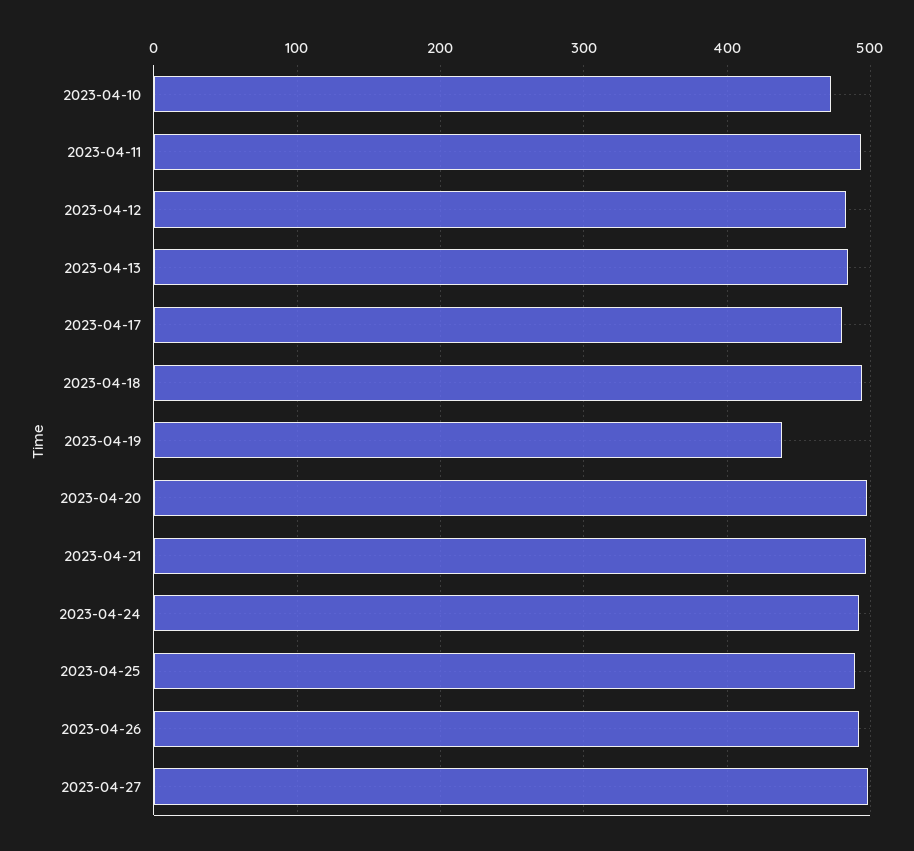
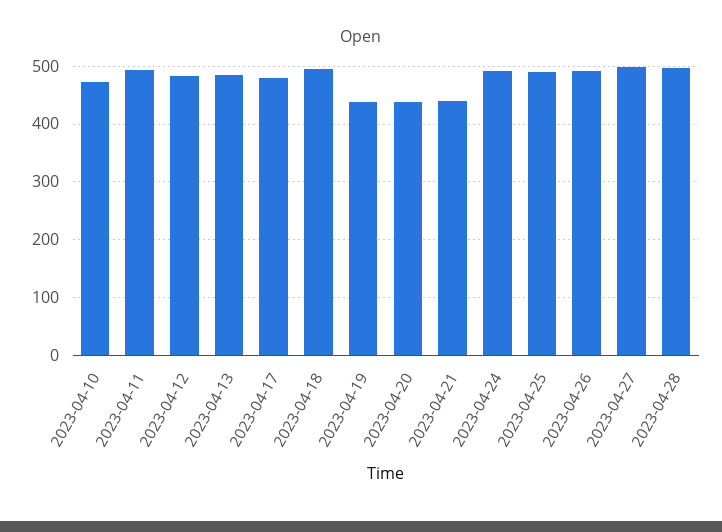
2023-04-20: 500 -> 440
2023-04-21: 500 -> 440
2023-04-28: none -> 500

